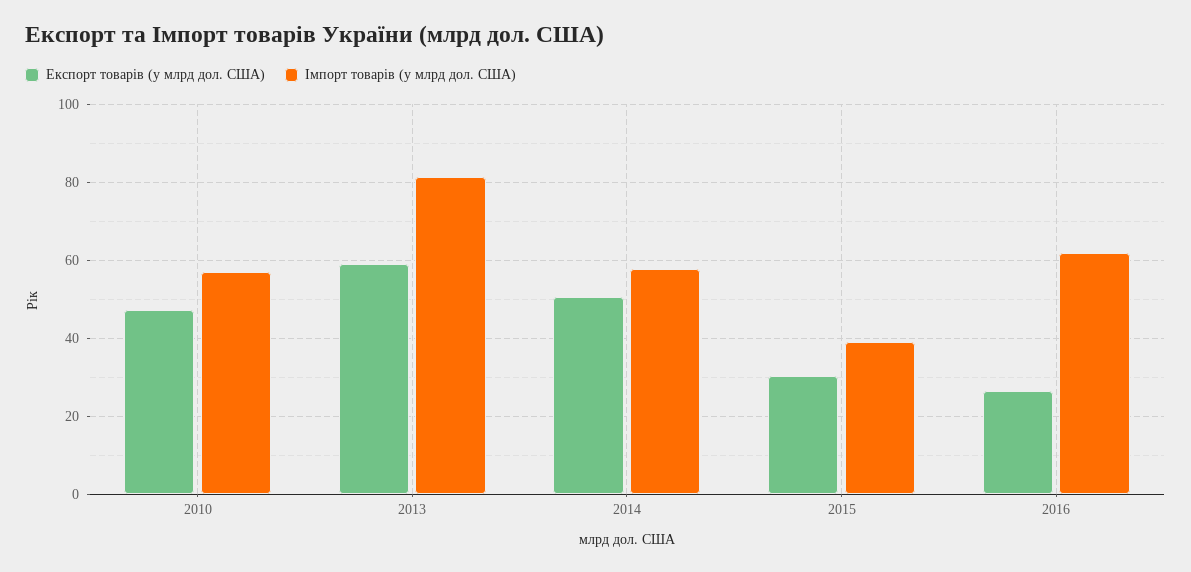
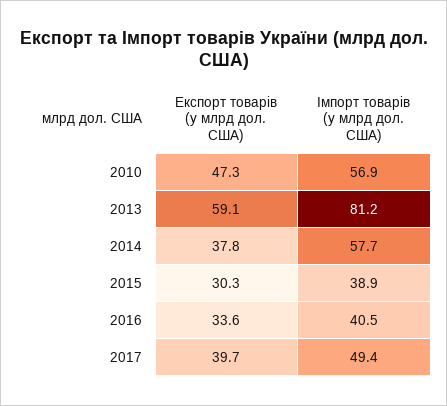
Експорт товарів (у млрд дол. США), 2014: 50 -> 37.8
Експорт товарів (у млрд дол. США), 2016: 26 -> 33.6
Імпорт товарів (у млрд дол. США), 2016: 62 -> 40.5
Експорт товарів (у млрд дол. США), 2017: none -> 39.7
Імпорт товарів (у млрд дол. США), 2017: none -> 49.4

